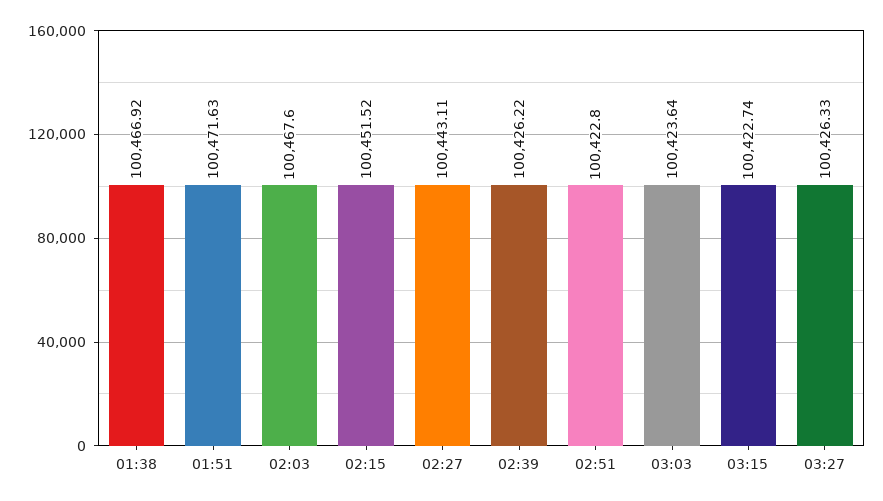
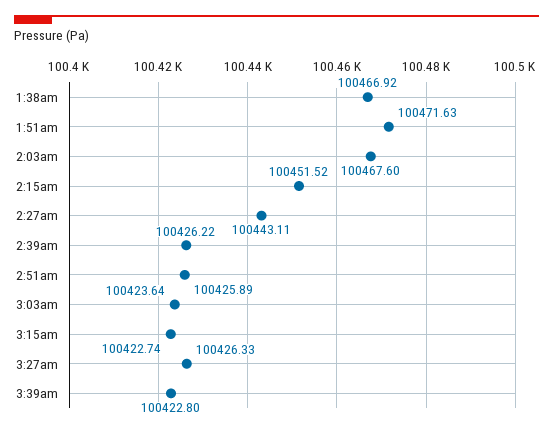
02:51: 100422.8 -> 100425.89
3:39am: none -> 100422.8

